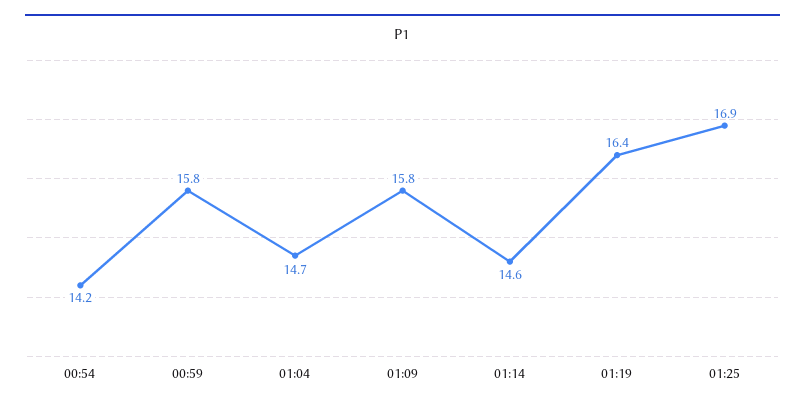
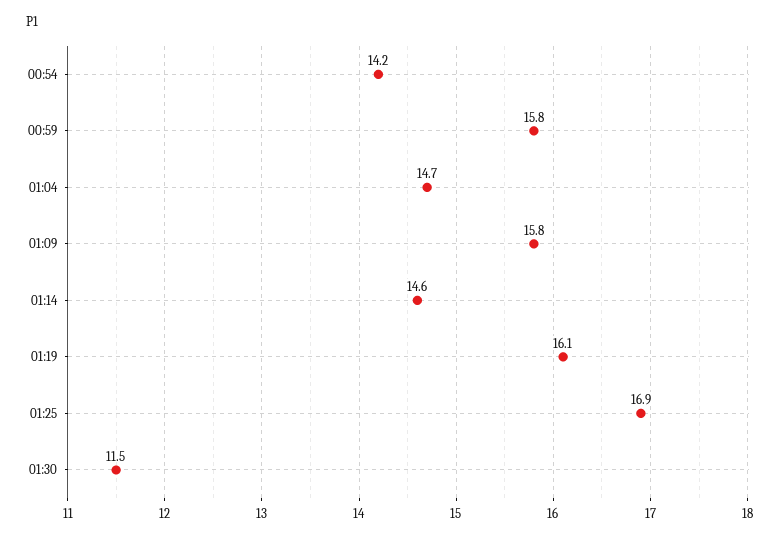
01:19: 16.4 -> 16.1
01:30: none -> 11.5

